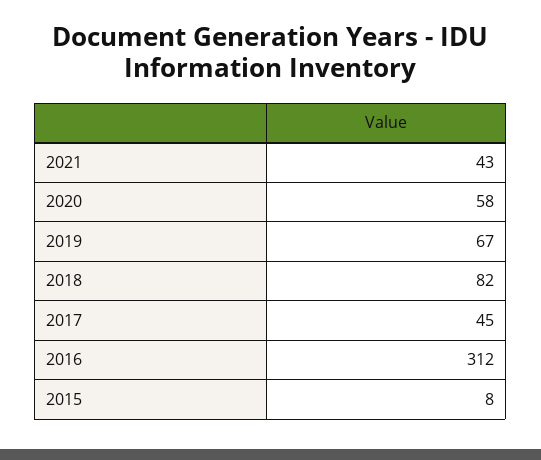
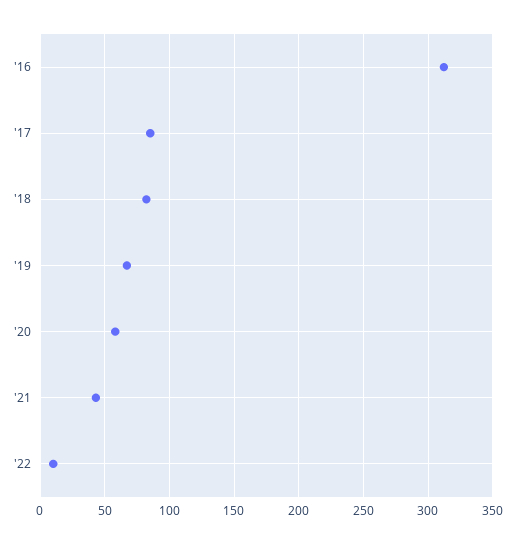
2017: 45 -> 85
2015: 8 -> none
'22: none -> 10

